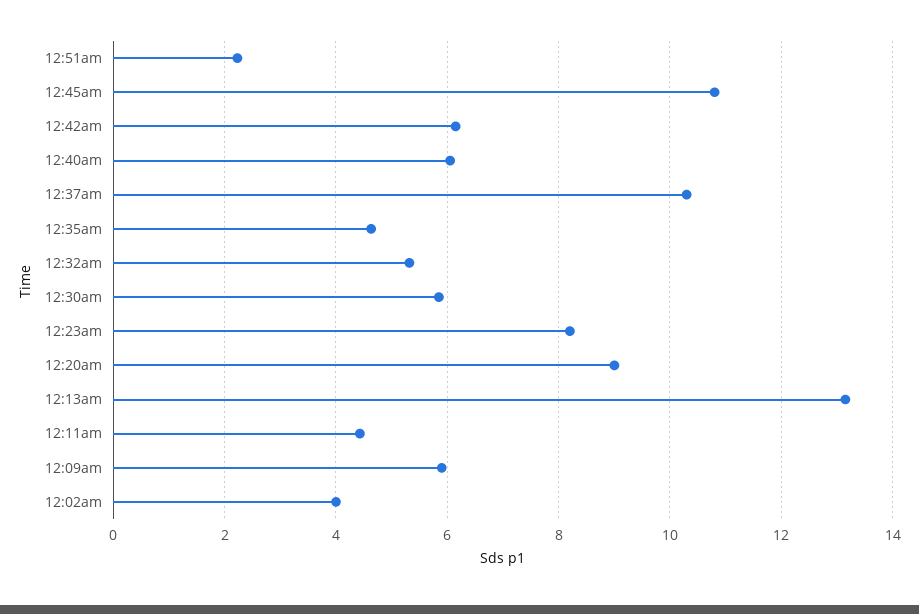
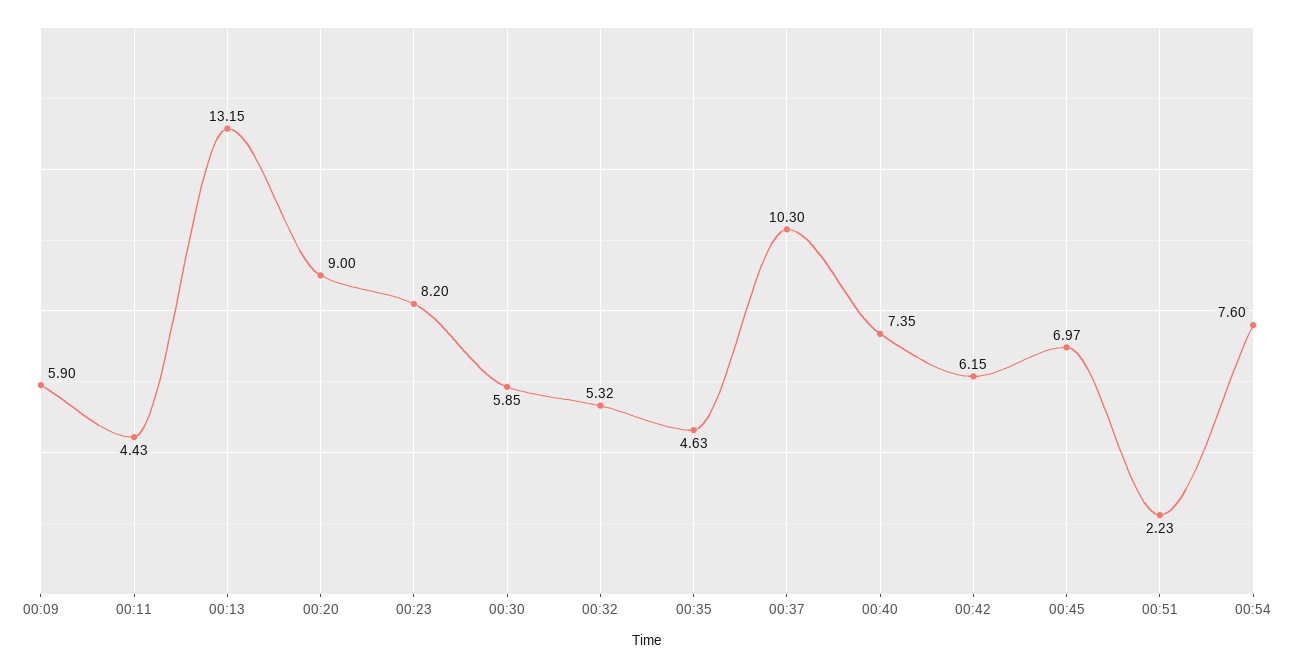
12:45am: 10.8 -> 6.97
12:40am: 6 -> 7.35
12:02am: 4 -> none
00:54: none -> 7.6

